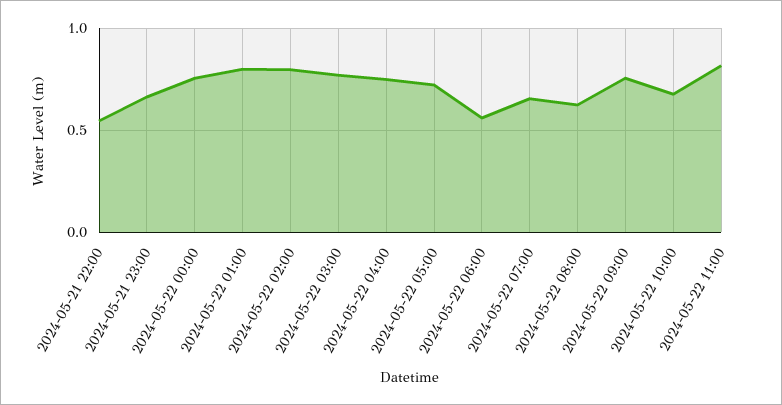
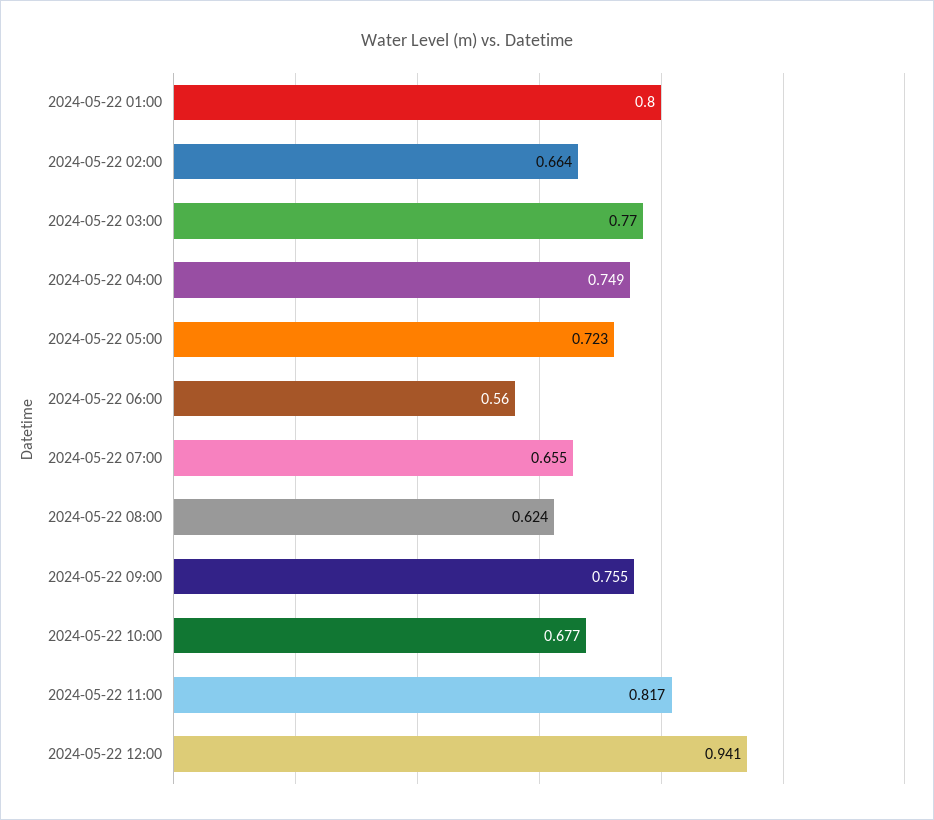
2024-05-21 22:00: 0.55 -> none
2024-05-21 23:00: 0.65 -> none
2024-05-22 00:00: 0.75 -> none
2024-05-22 02:00: 0.8 -> 0.664
2024-05-22 12:00: none -> 0.941

